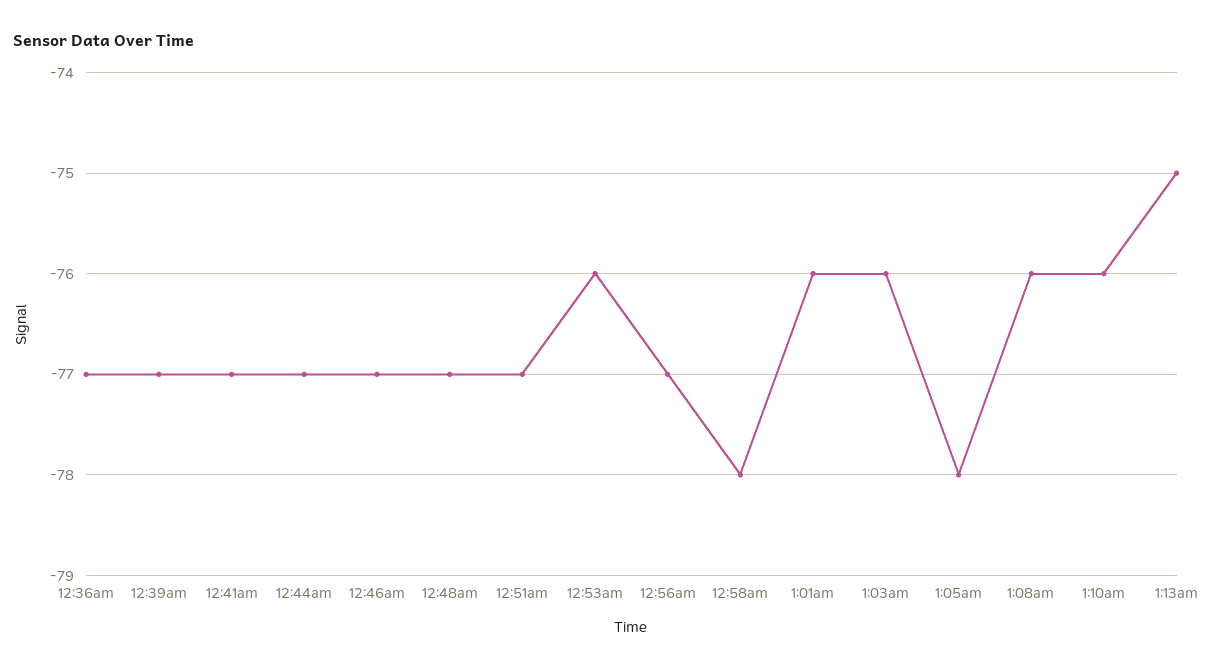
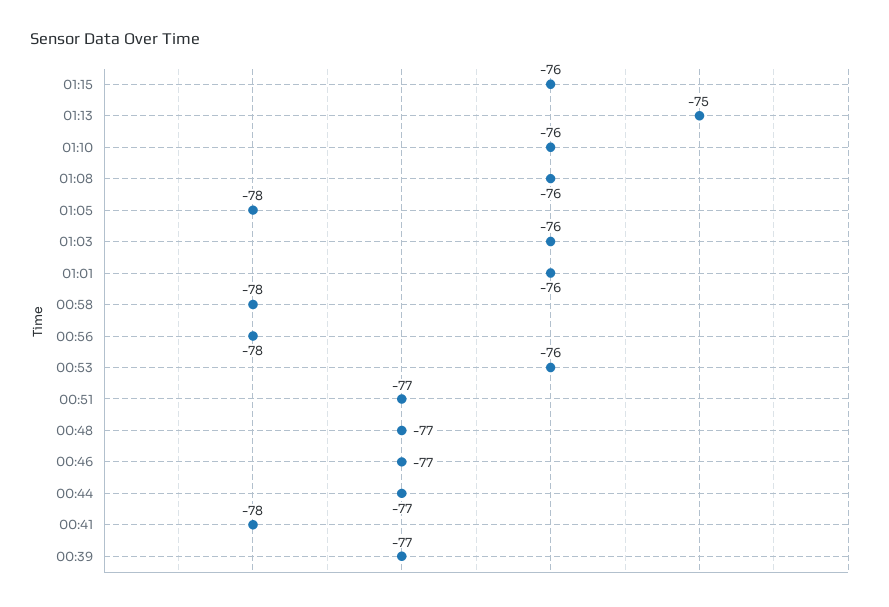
12:36am: -77 -> none
12:41am: -77 -> -78
12:56am: -77 -> -78
01:15: none -> -76

